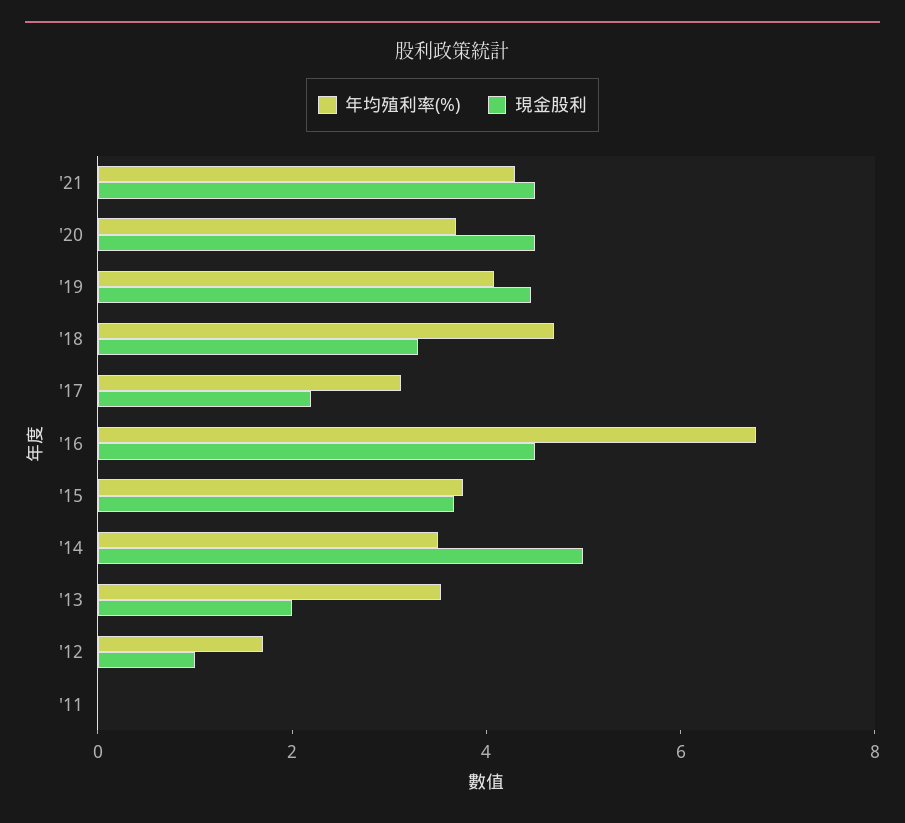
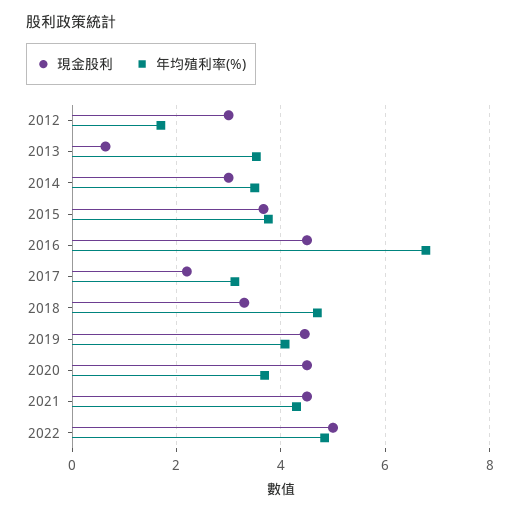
現金股利, '14: 5 -> 3
現金股利, '13: 2 -> 0.6
現金股利, '12: 1 -> 3
年均殖利率(%), '11: 0 -> none
現金股利, '11: 0 -> none
現金股利, 2022: none -> 5
年均殖利率(%), 2022: none -> 4.8

